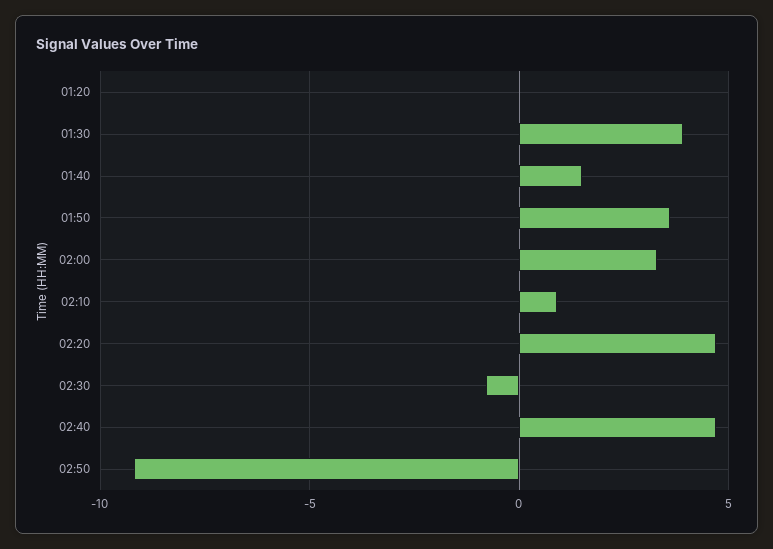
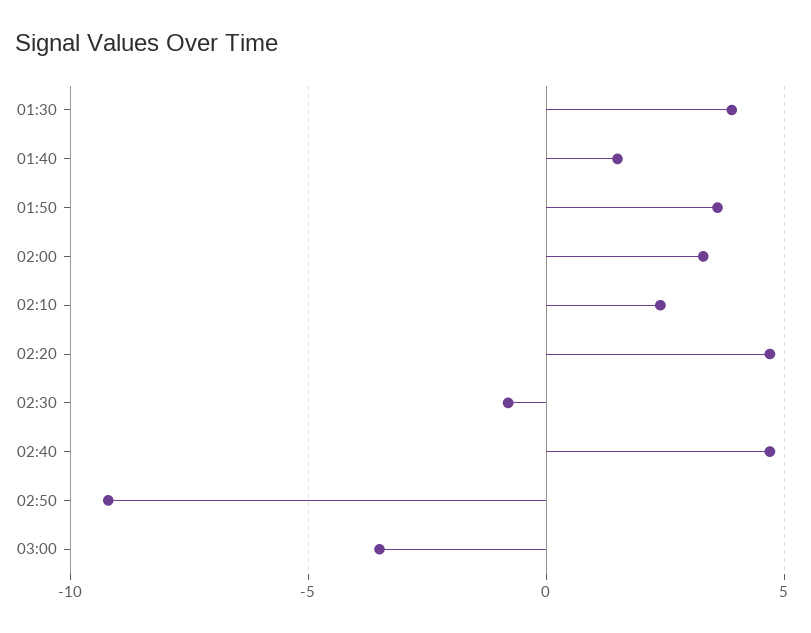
01:20: 0 -> none
02:10: 1 -> 2.5
03:00: none -> -3.5

